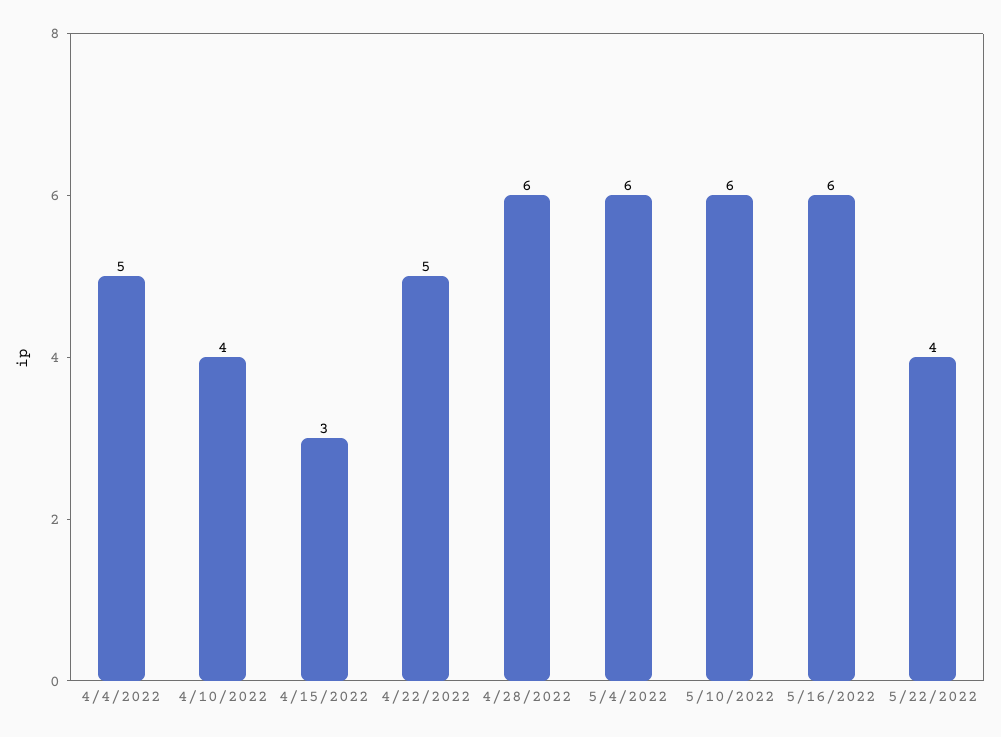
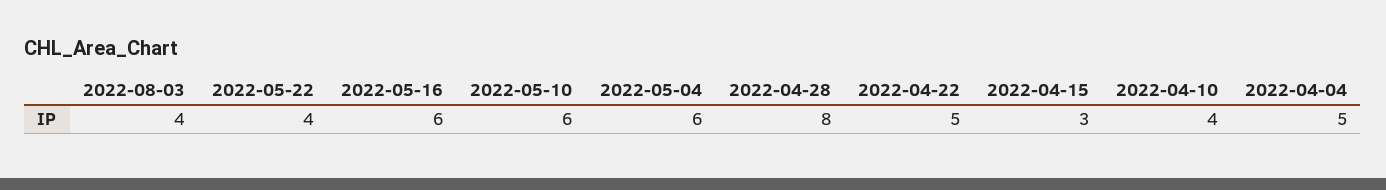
4/28/2022: 6 -> 8
2022-08-03: none -> 4

